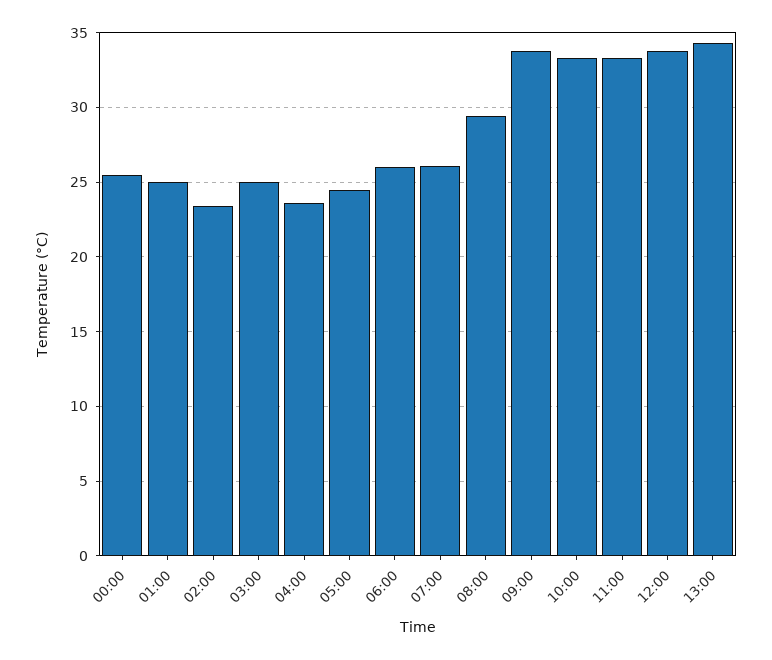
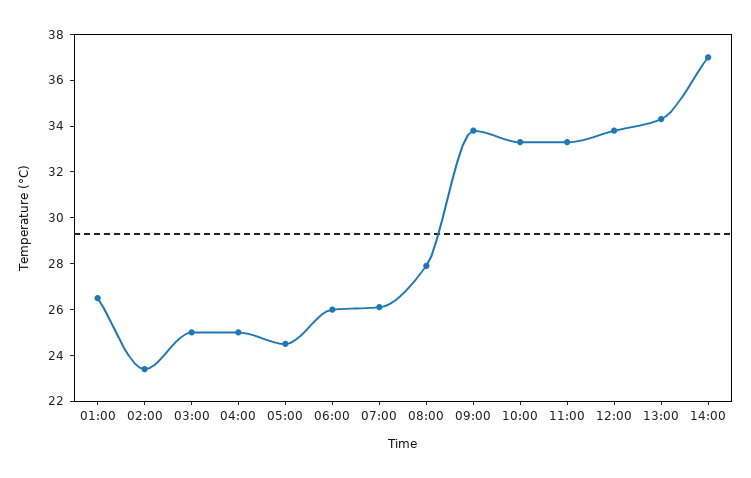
00:00: 25.5 -> none
01:00: 25 -> 26.5
04:00: 23.5 -> 25
08:00: 29.5 -> 28
14:00: none -> 37

